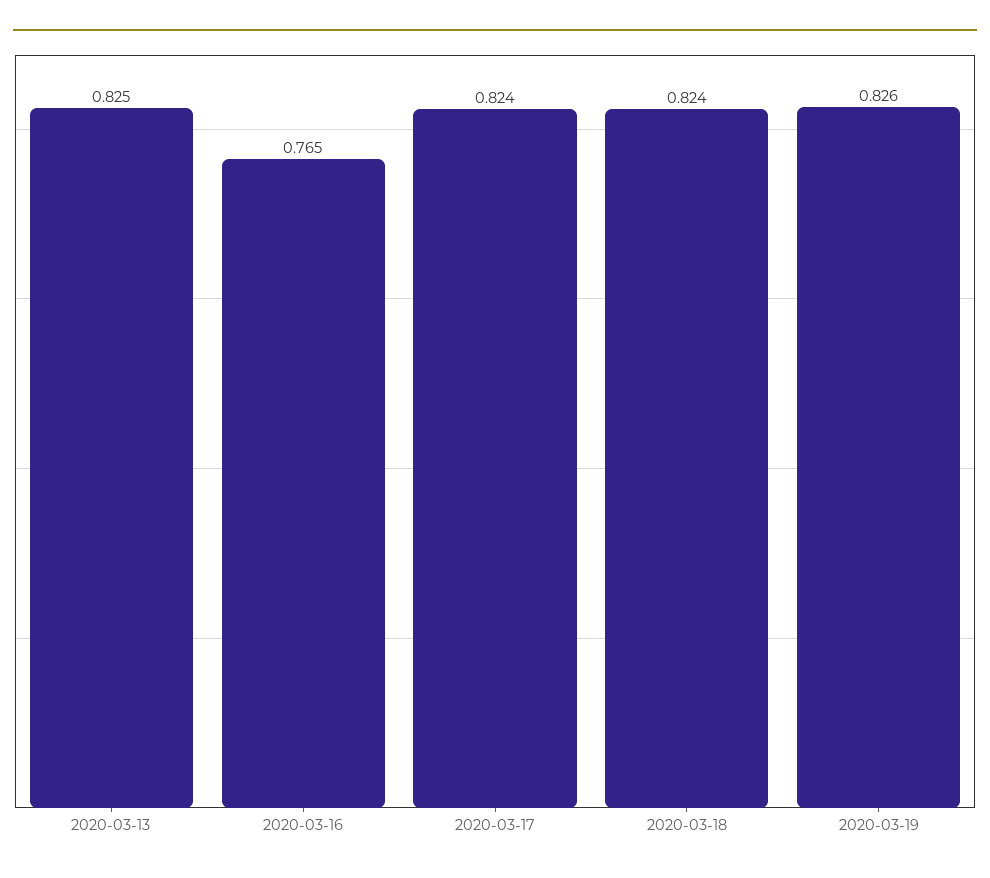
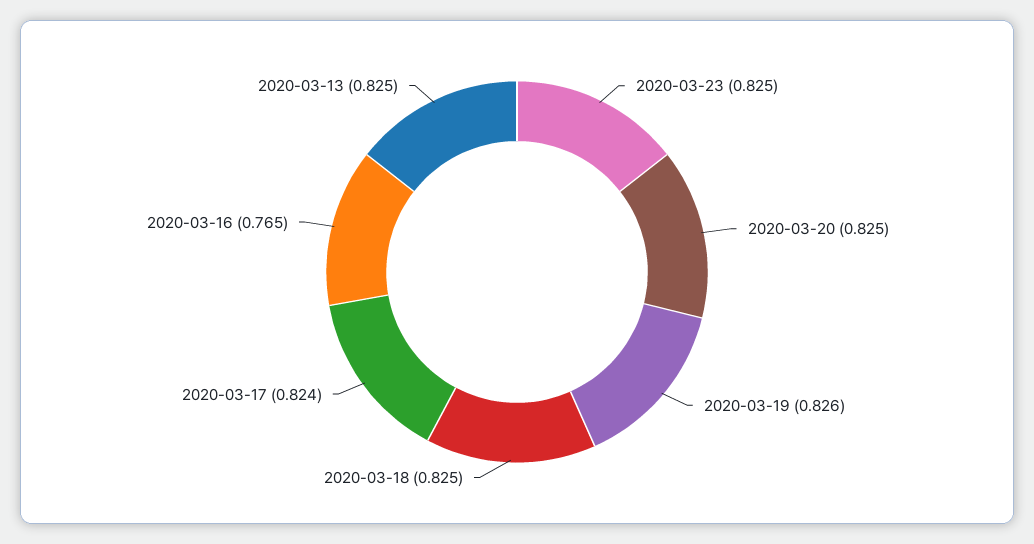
2020-03-18: 0.824 -> 0.825
2020-03-23: none -> 0.825
2020-03-20: none -> 0.825

